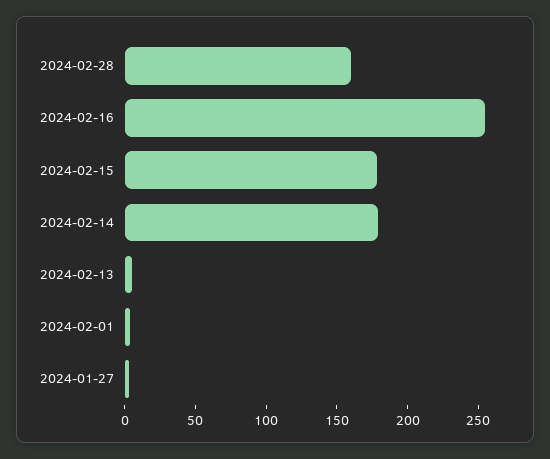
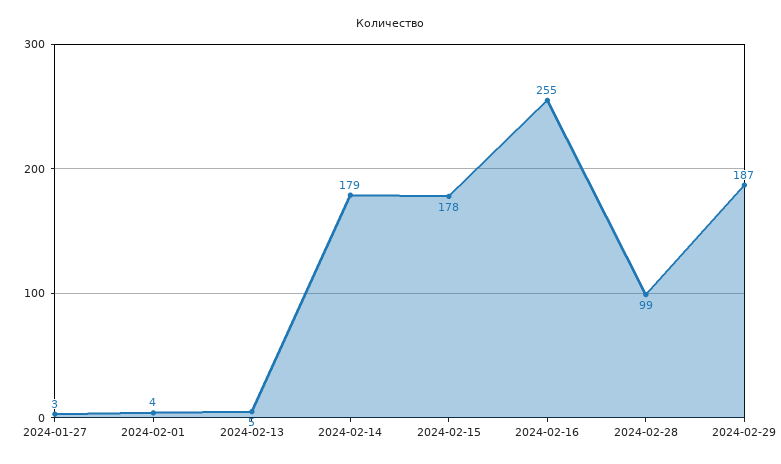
2024-02-28: 160 -> 99
2024-02-29: none -> 187

